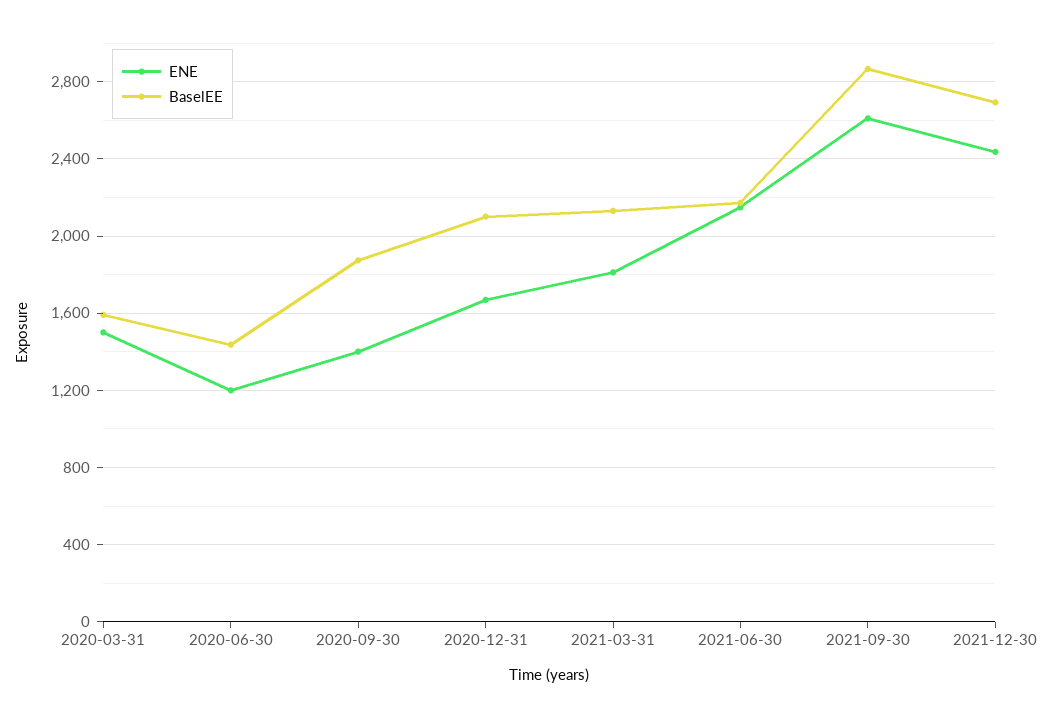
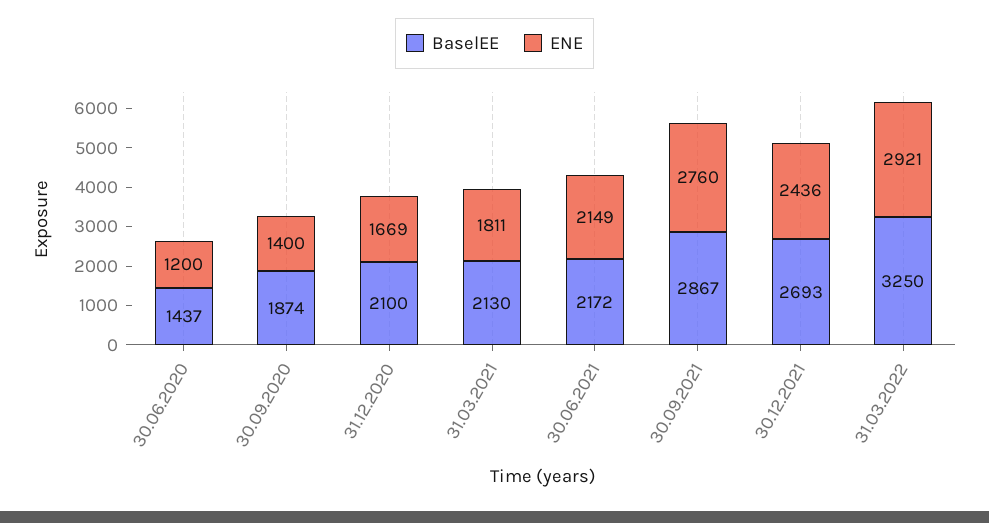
ENE, 2020-03-31: 1500 -> none
BaselEE, 2020-03-31: 1600 -> none
ENE, 2021-09-30: 2600 -> 2760
BaselEE, 31.03.2022: none -> 3250
ENE, 31.03.2022: none -> 2921

